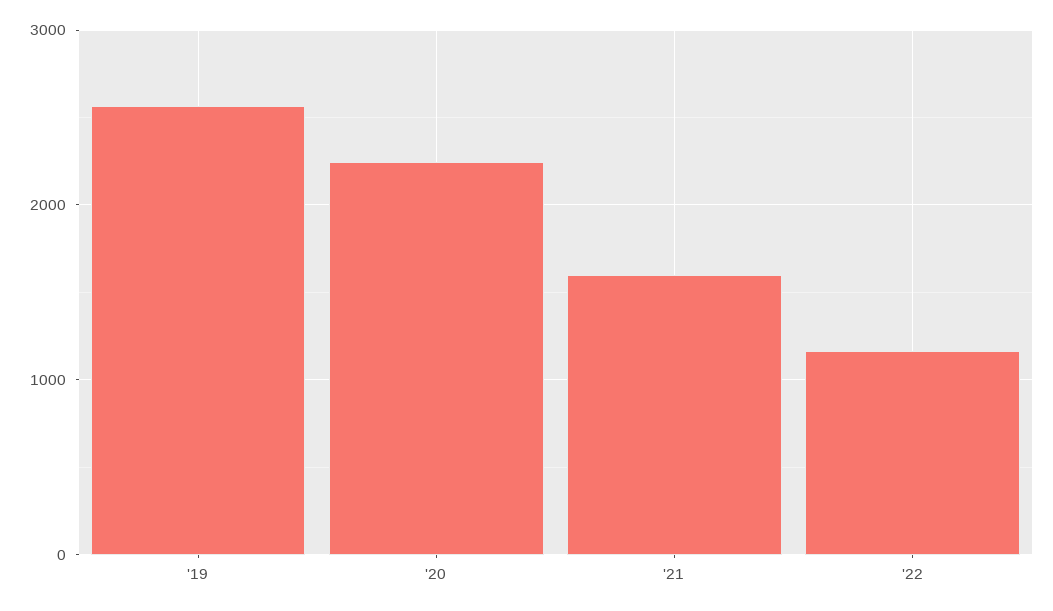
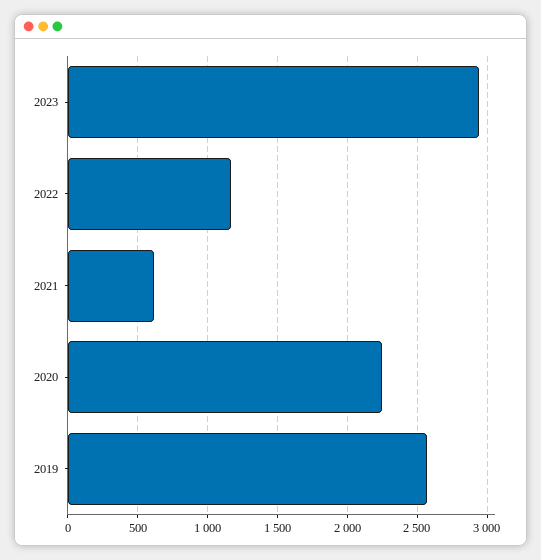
'21: 1600 -> 600
2023: none -> 2950

